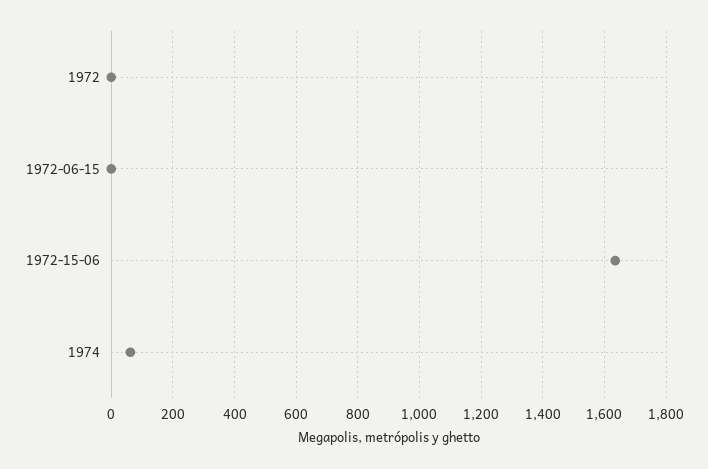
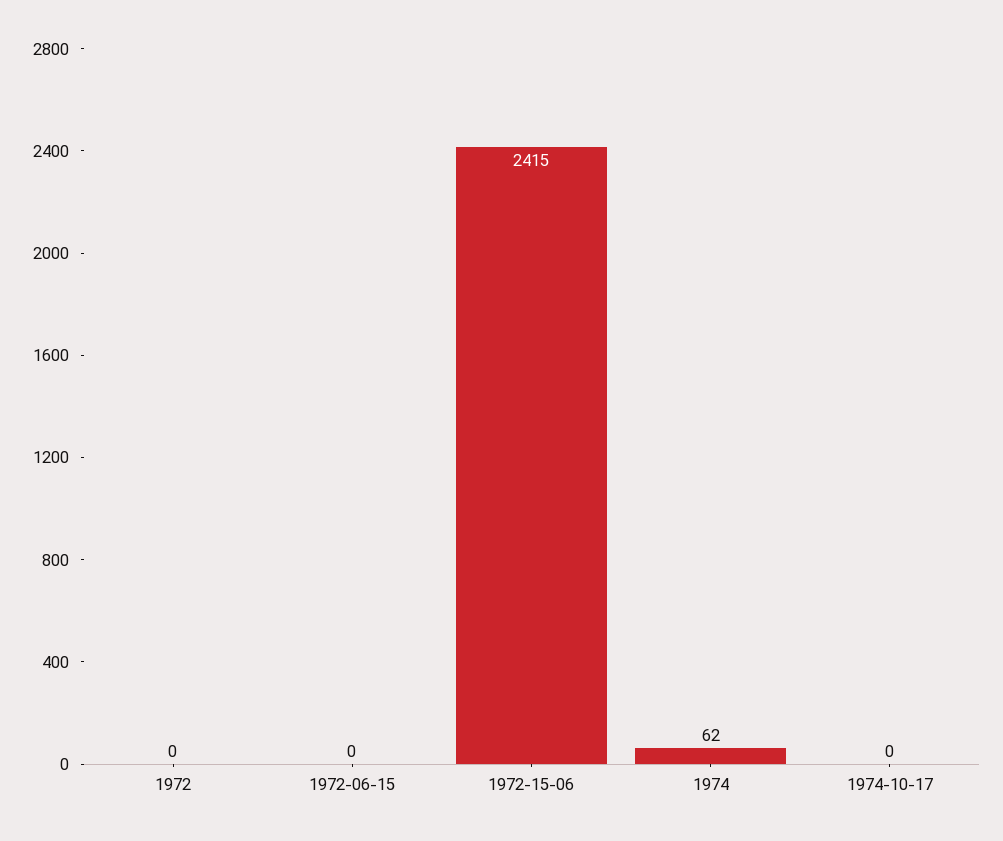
1972-15-06: 1640 -> 2415
1974-10-17: none -> 0

